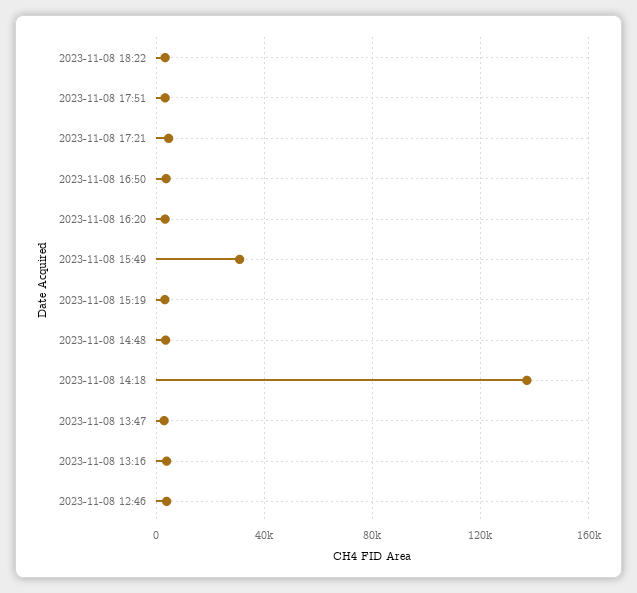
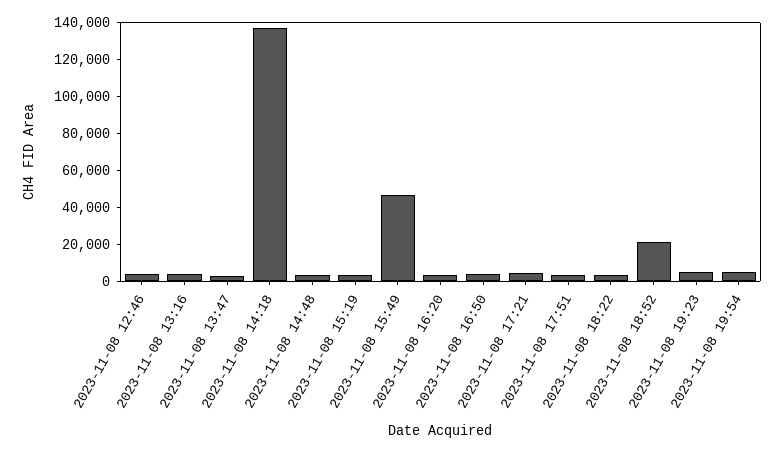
2023-11-08 15:49: 30000 -> 45000
2023-11-08 18:52: none -> 20000
2023-11-08 19:23: none -> 5000
2023-11-08 19:54: none -> 5000

